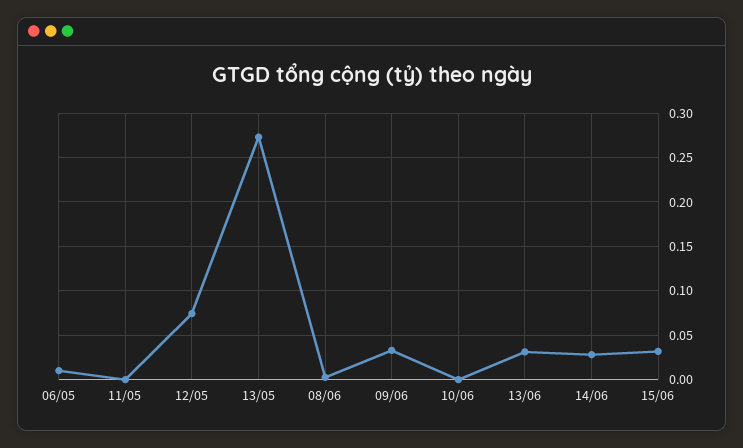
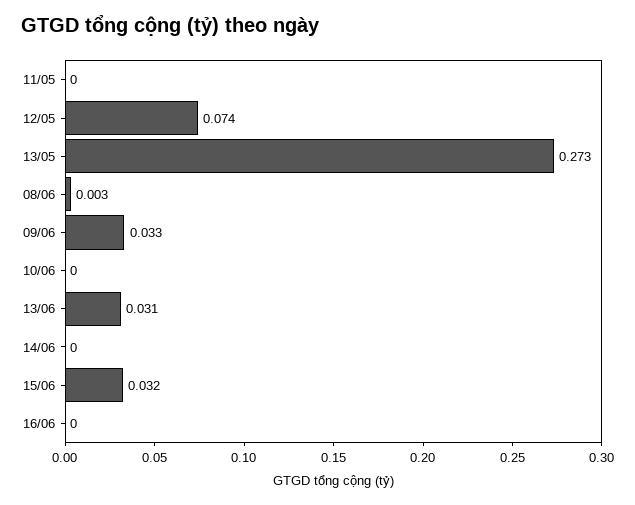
06/05: 0.01 -> none
14/06: 0.03 -> 0
16/06: none -> 0

